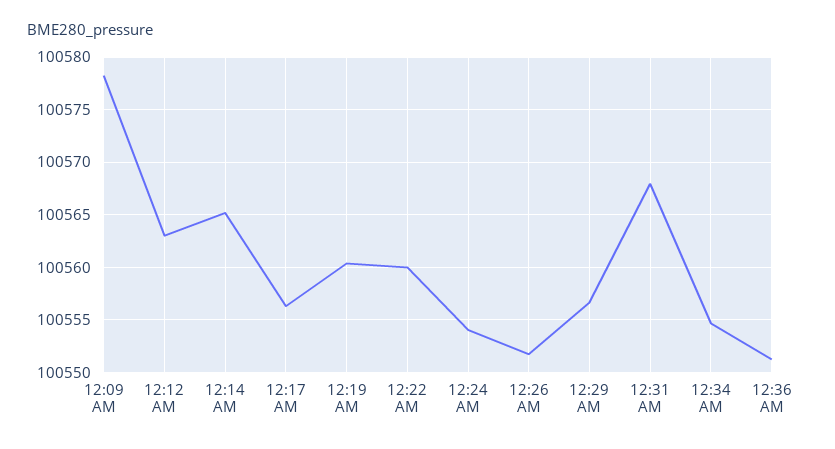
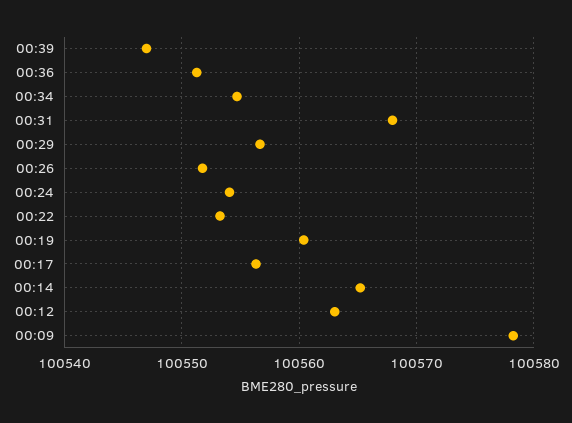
12:22 AM: 100560 -> 100553
00:39: none -> 100547

